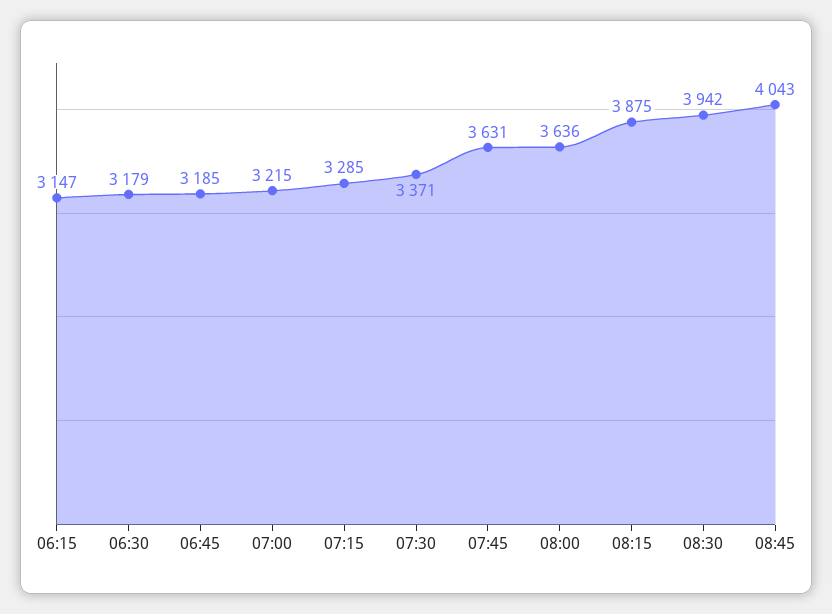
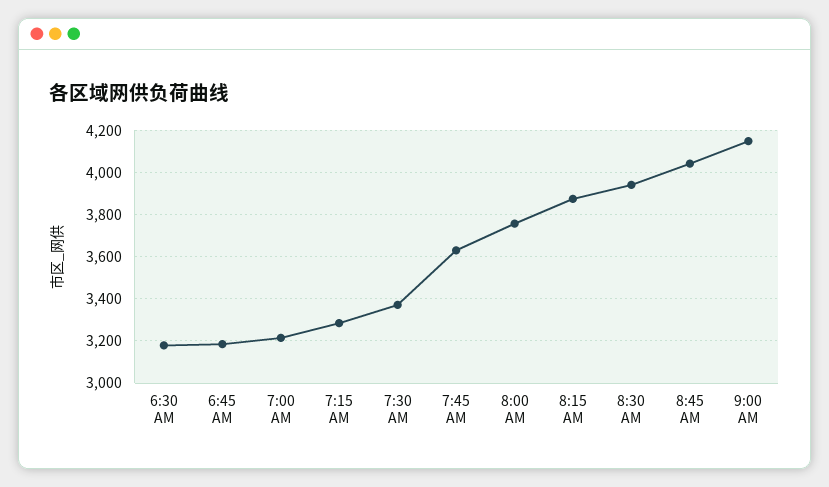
06:15: 3147 -> none
08:00: 3636 -> 3750
9:00 AM: none -> 4150

